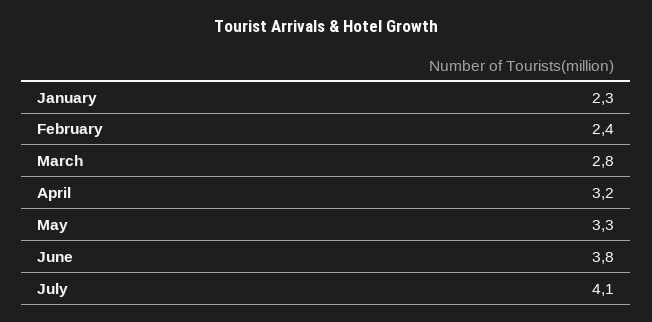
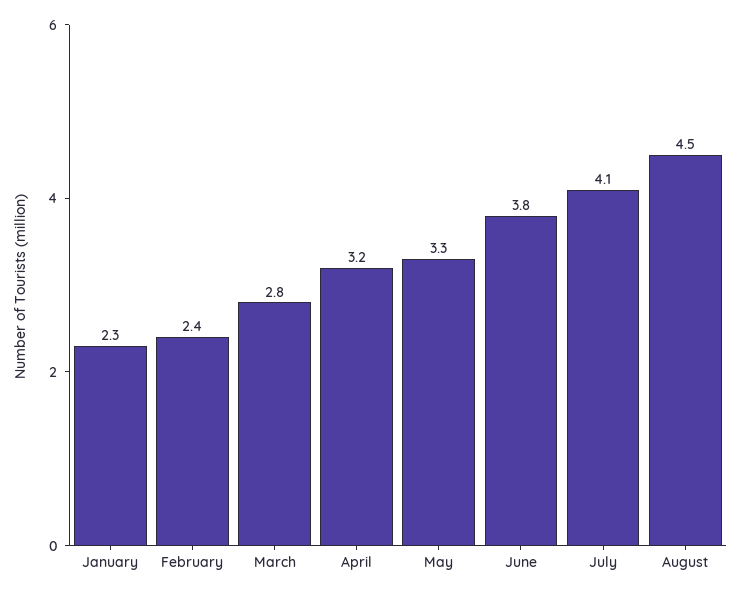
August: none -> 4.5

